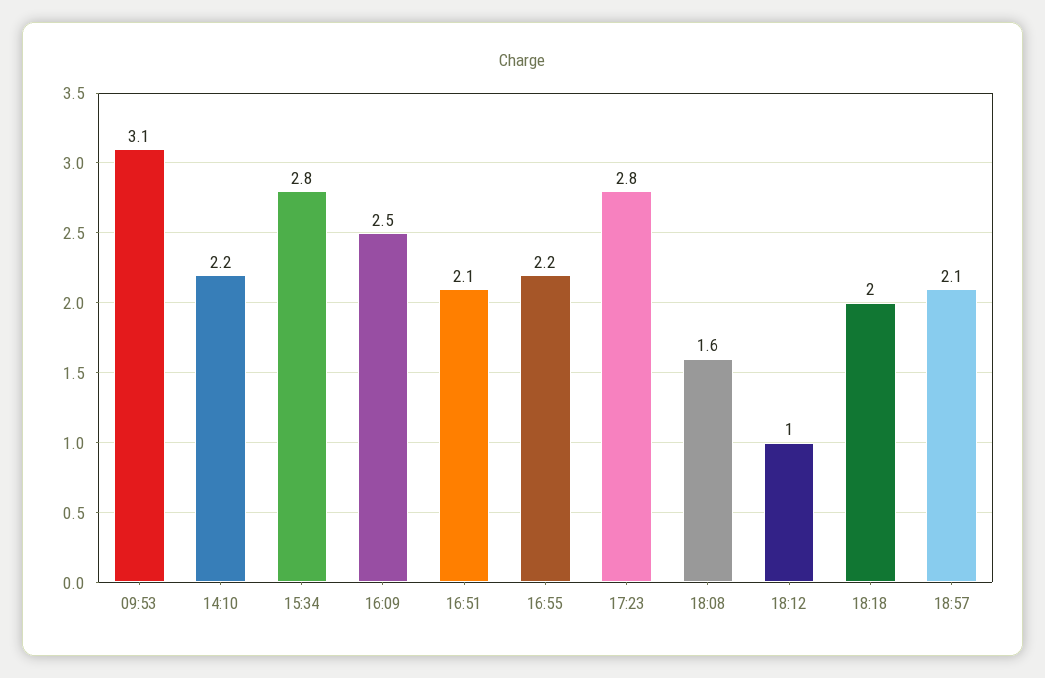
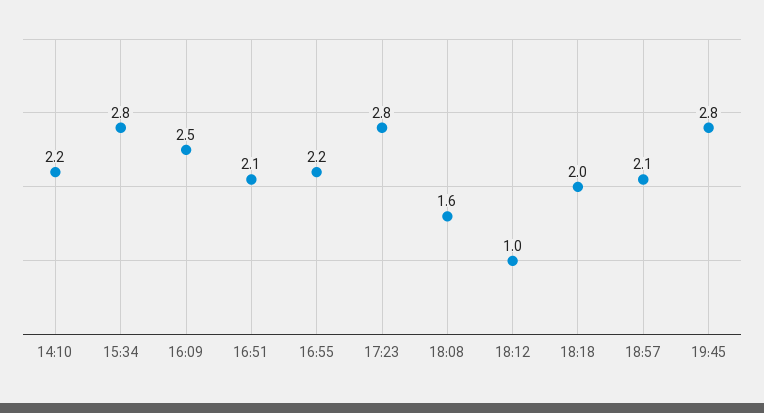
09:53: 3.1 -> none
19:45: none -> 2.8

